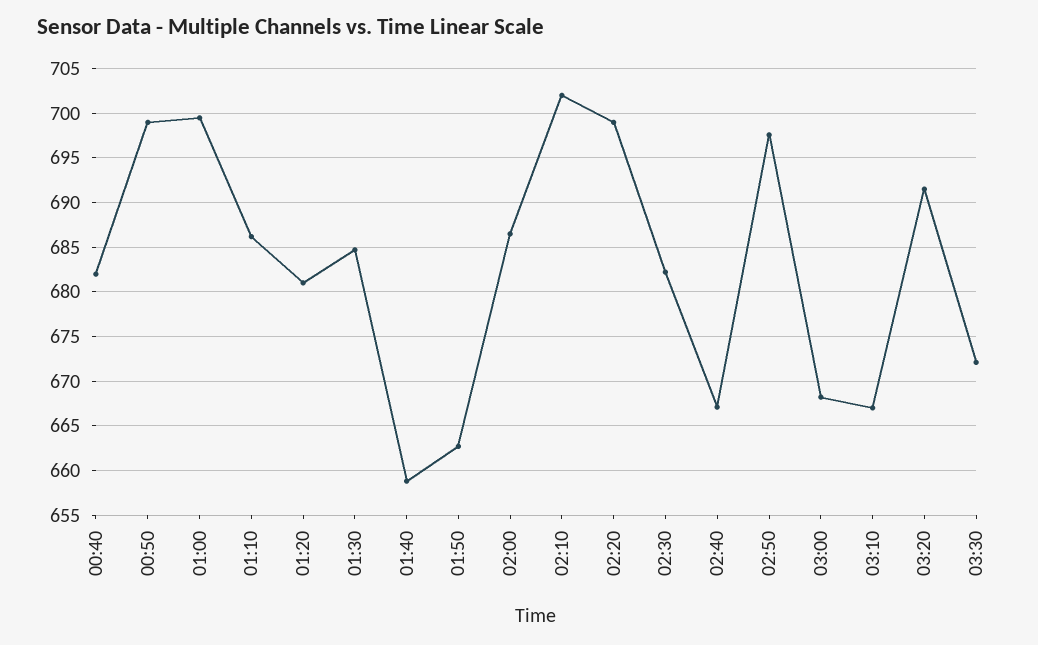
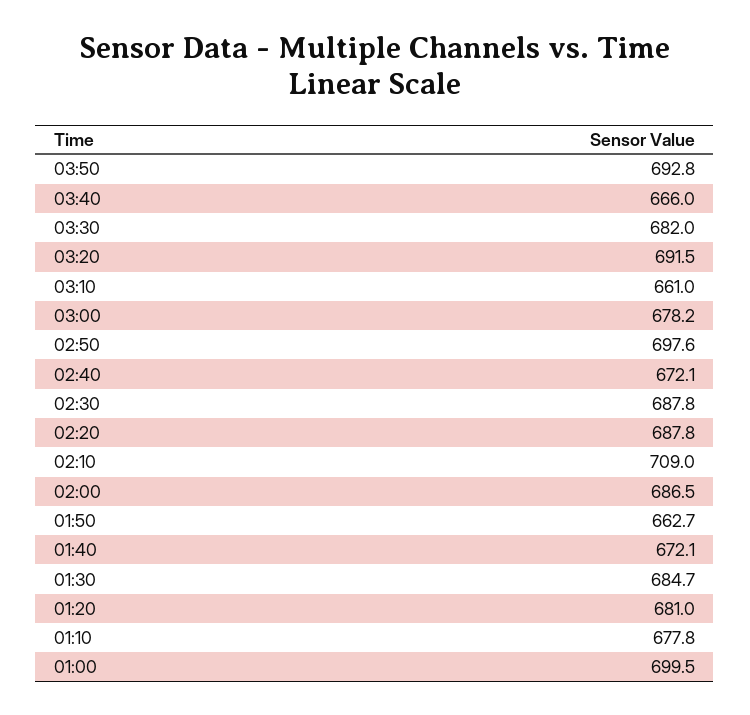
00:40: 682 -> none
00:50: 699 -> none
01:10: 686 -> 677.8
01:40: 659 -> 672.1
02:10: 702 -> 709
02:20: 699 -> 687.8
02:30: 682 -> 687.8
02:40: 667 -> 672.1
03:00: 668 -> 678.2
03:10: 667 -> 661
03:30: 672 -> 682
03:50: none -> 692.8
03:40: none -> 666

